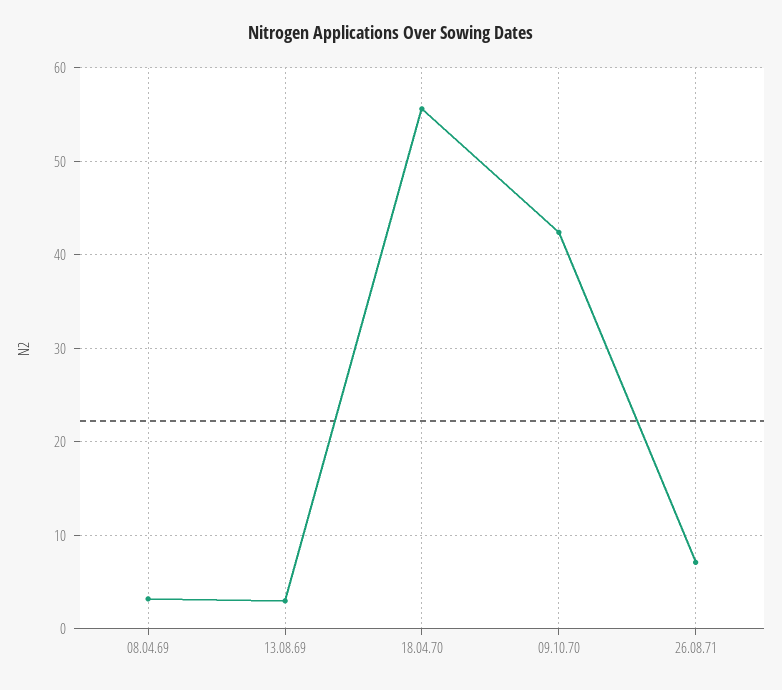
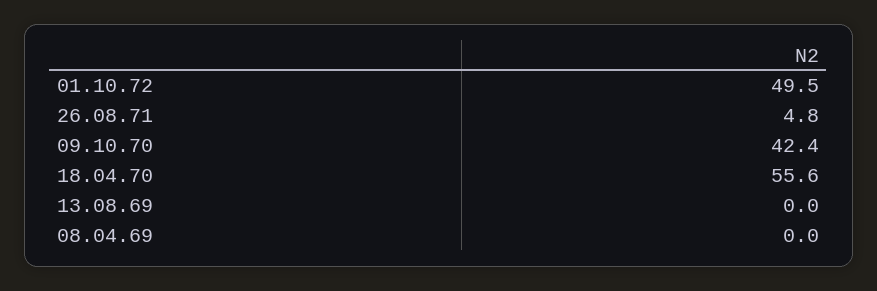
08.04.69: 3 -> 0
13.08.69: 3 -> 0
26.08.71: 7 -> 4.8
01.10.72: none -> 49.5

